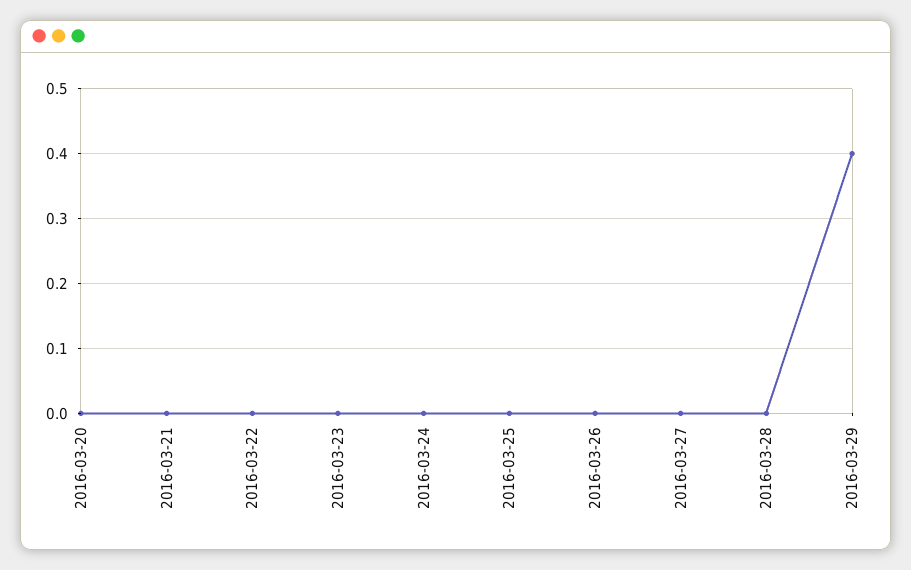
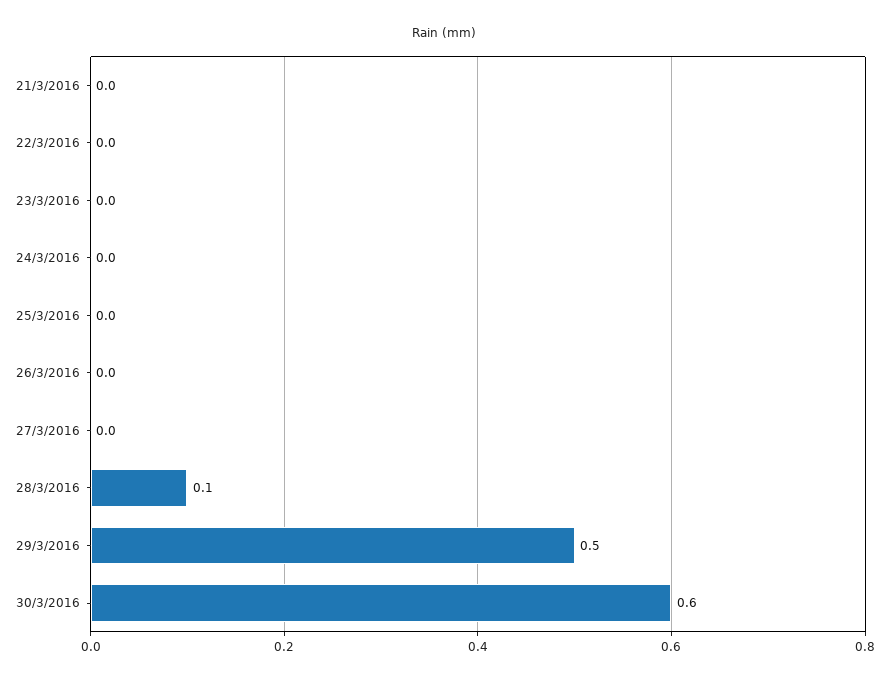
2016-03-20: 0 -> none
2016-03-28: 0 -> 0.1
2016-03-29: 0.4 -> 0.5
30/3/2016: none -> 0.6

